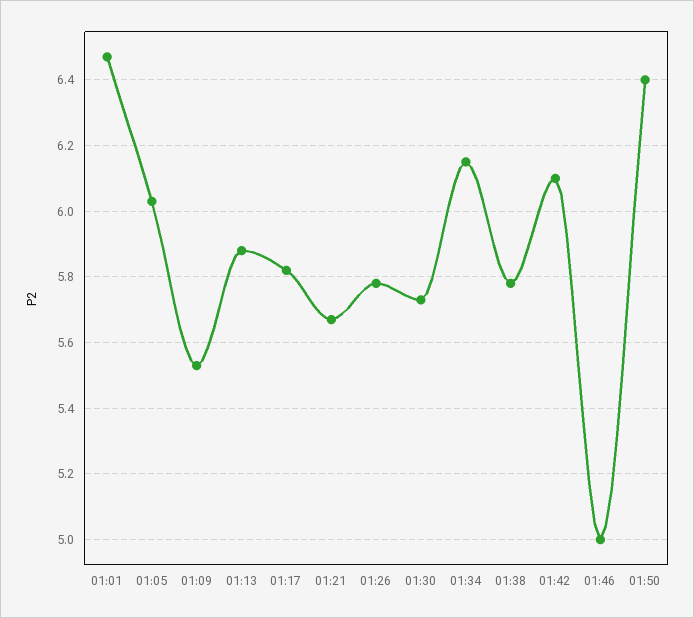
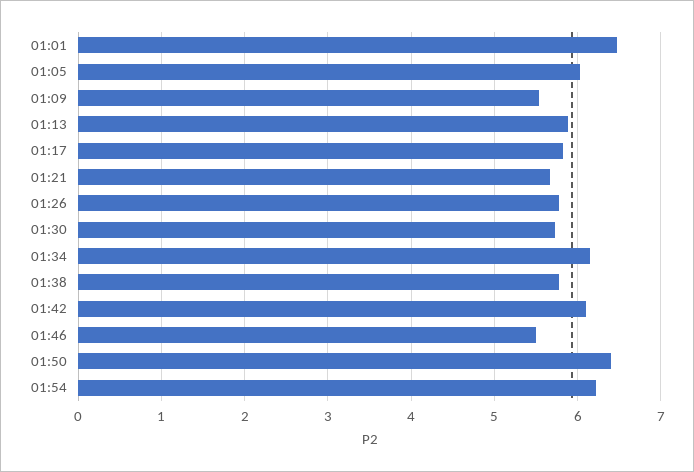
01:46: 5 -> 5.5
01:54: none -> 6.2

